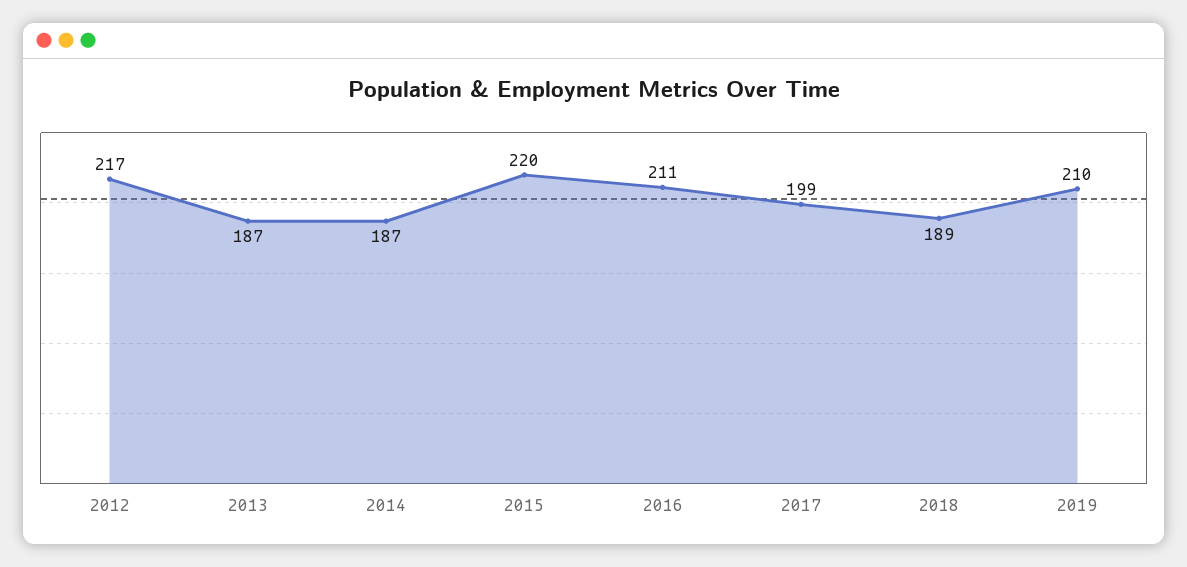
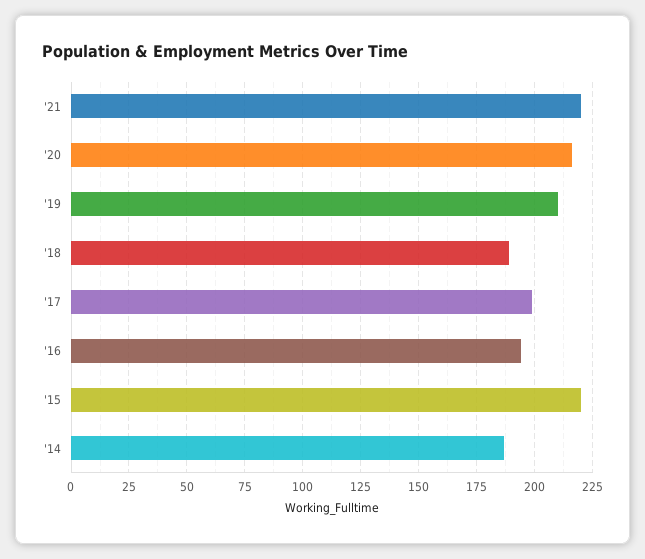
2012: 217 -> none
2013: 187 -> none
2016: 211 -> 195
'21: none -> 220
'20: none -> 215

